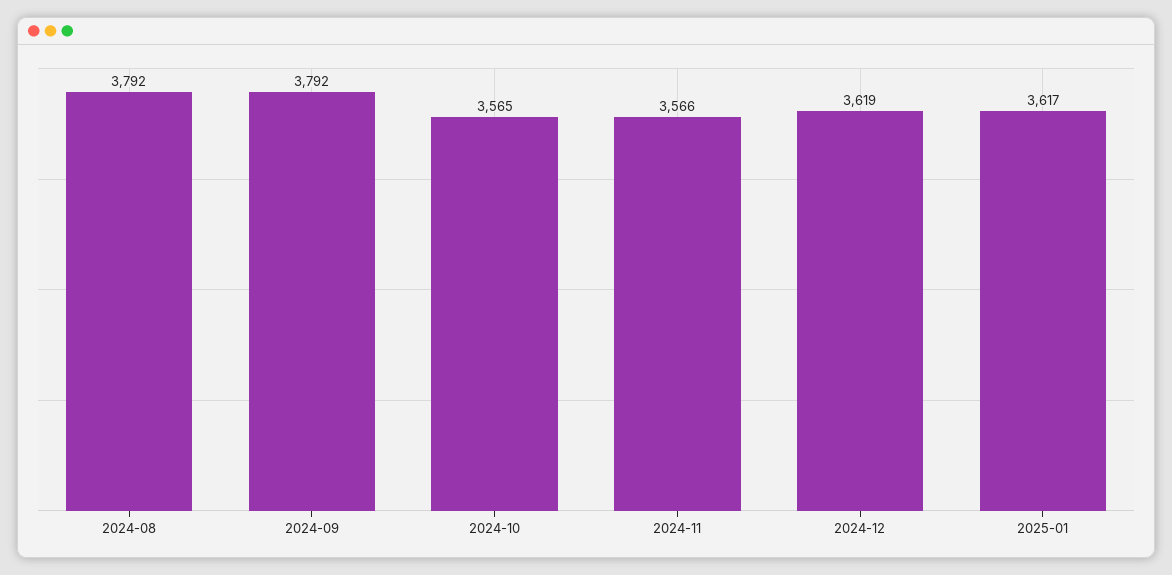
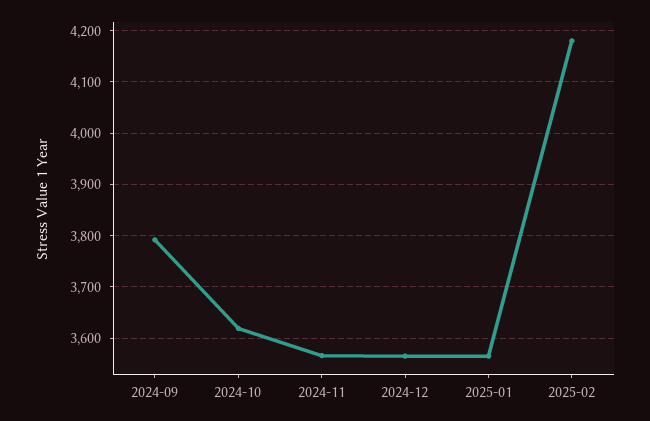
2024-08: 3792 -> none
2024-10: 3565 -> 3620
2024-12: 3619 -> 3560
2025-01: 3617 -> 3560
2025-02: none -> 4180

